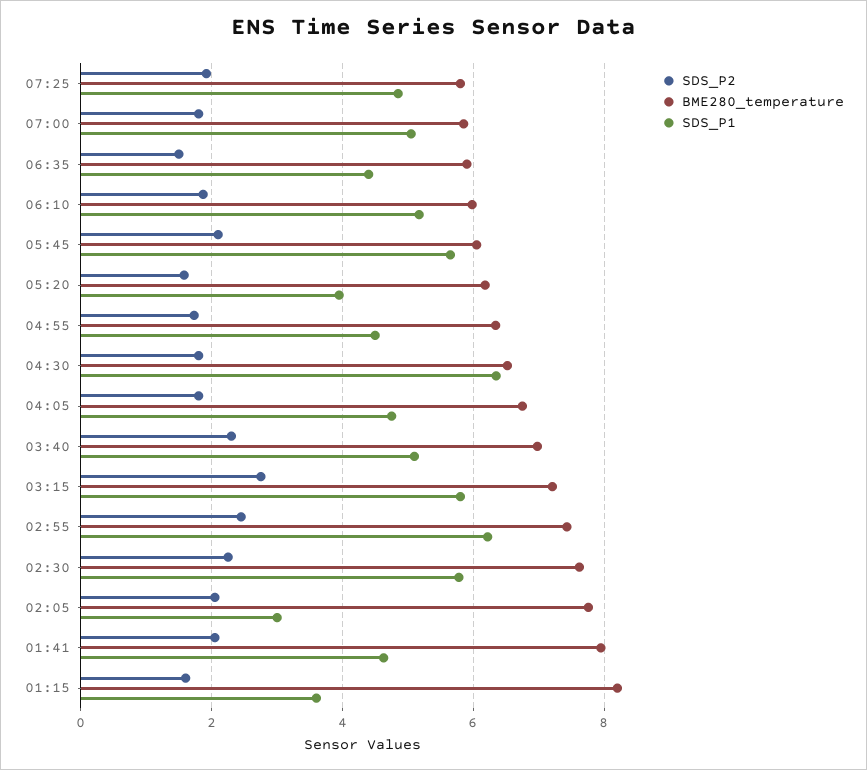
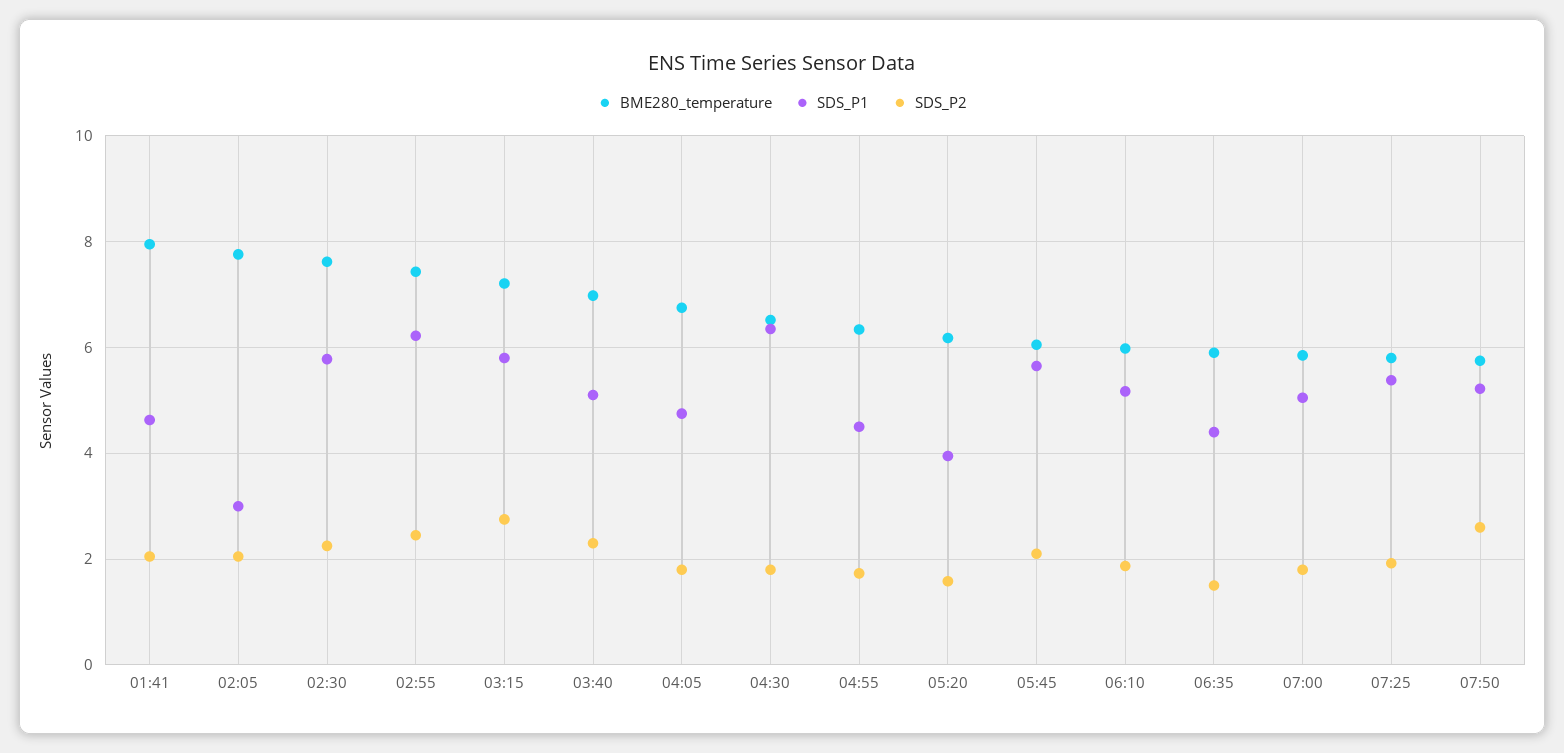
SDS_P1, 07:25: 4.8 -> 5.4
SDS_P2, 01:15: 1.6 -> none
BME280_temperature, 01:15: 8.2 -> none
SDS_P1, 01:15: 3.6 -> none
BME280_temperature, 07:50: none -> 5.8
SDS_P1, 07:50: none -> 5.2
SDS_P2, 07:50: none -> 2.6

